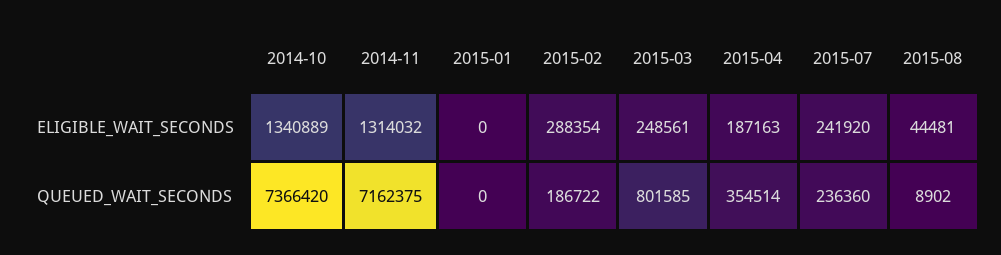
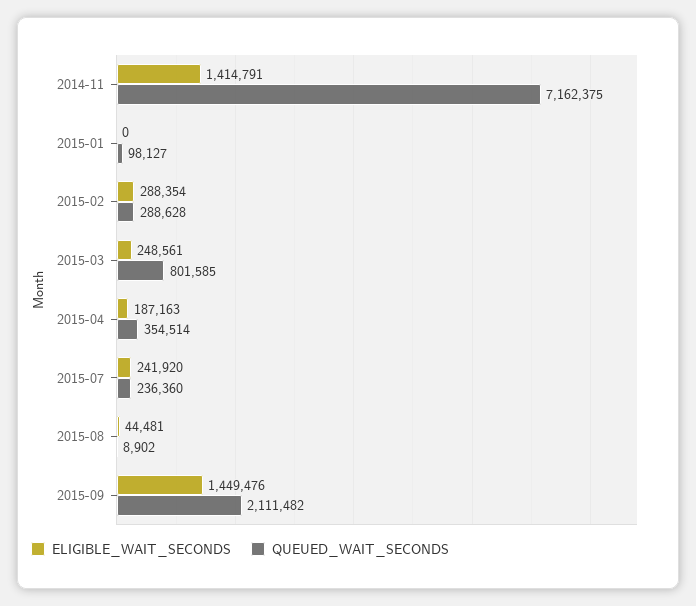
ELIGIBLE_WAIT_SECONDS, 2014-10: 1340889 -> none
ELIGIBLE_WAIT_SECONDS, 2014-11: 1314032 -> 1414791
QUEUED_WAIT_SECONDS, 2014-10: 7366420 -> none
QUEUED_WAIT_SECONDS, 2015-01: 0 -> 98127
QUEUED_WAIT_SECONDS, 2015-02: 186722 -> 288628
ELIGIBLE_WAIT_SECONDS, 2015-09: none -> 1449476
QUEUED_WAIT_SECONDS, 2015-09: none -> 2111482

